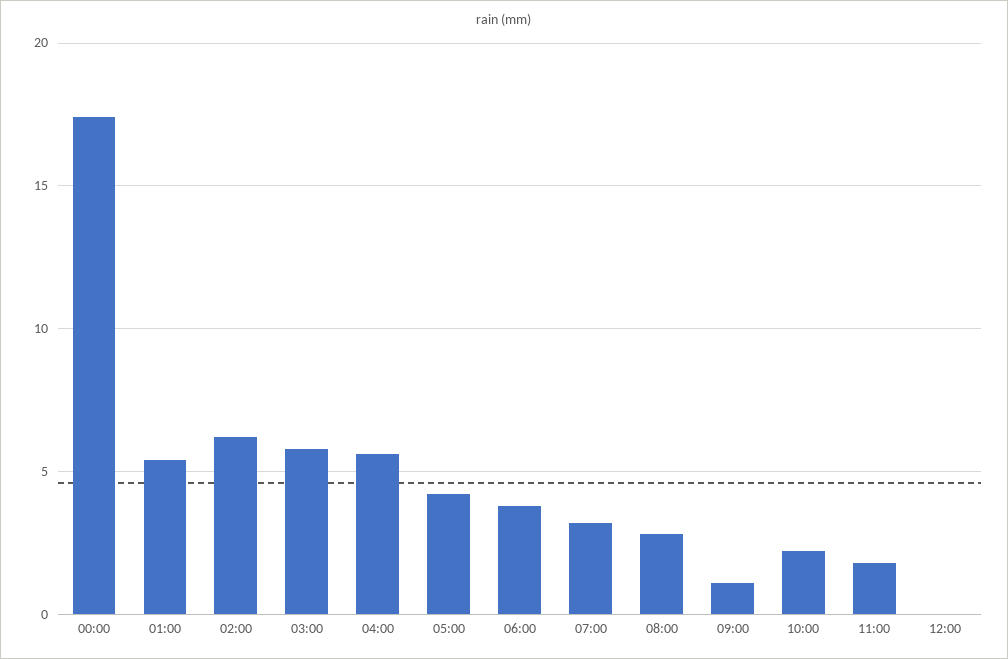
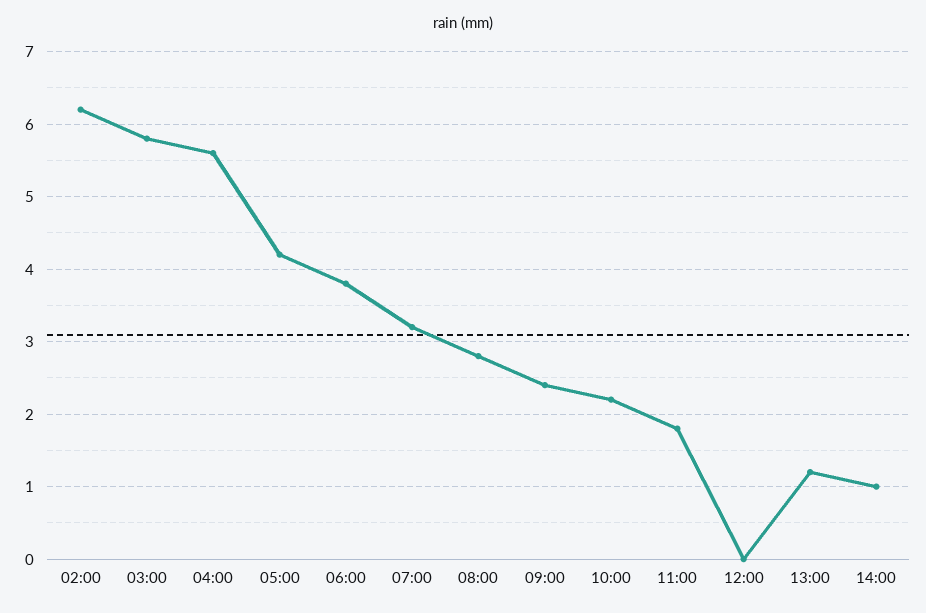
00:00: 17.5 -> none
01:00: 5.5 -> none
09:00: 1 -> 2.4
13:00: none -> 1.2
14:00: none -> 1

